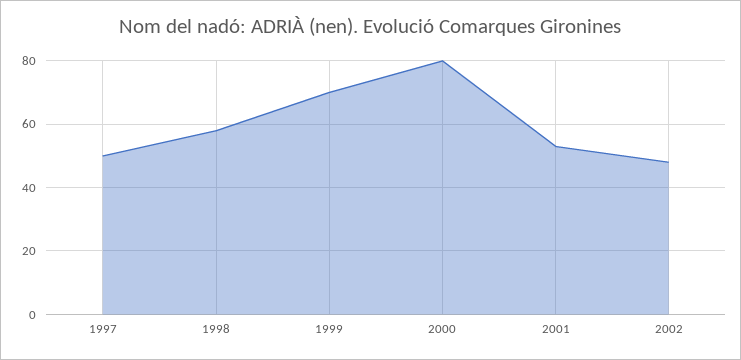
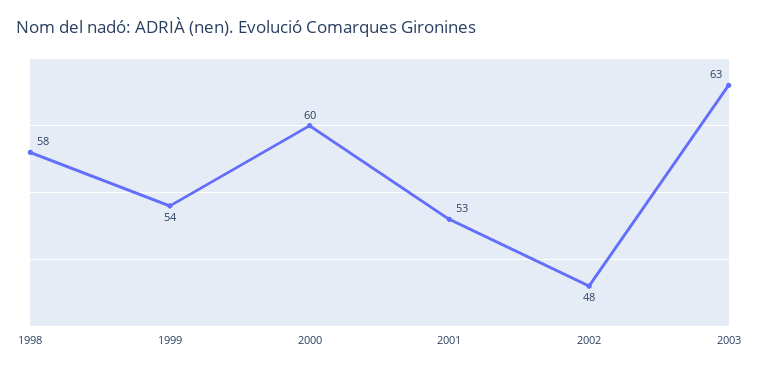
1997: 50 -> none
1999: 70 -> 54
2000: 80 -> 60
2003: none -> 63

